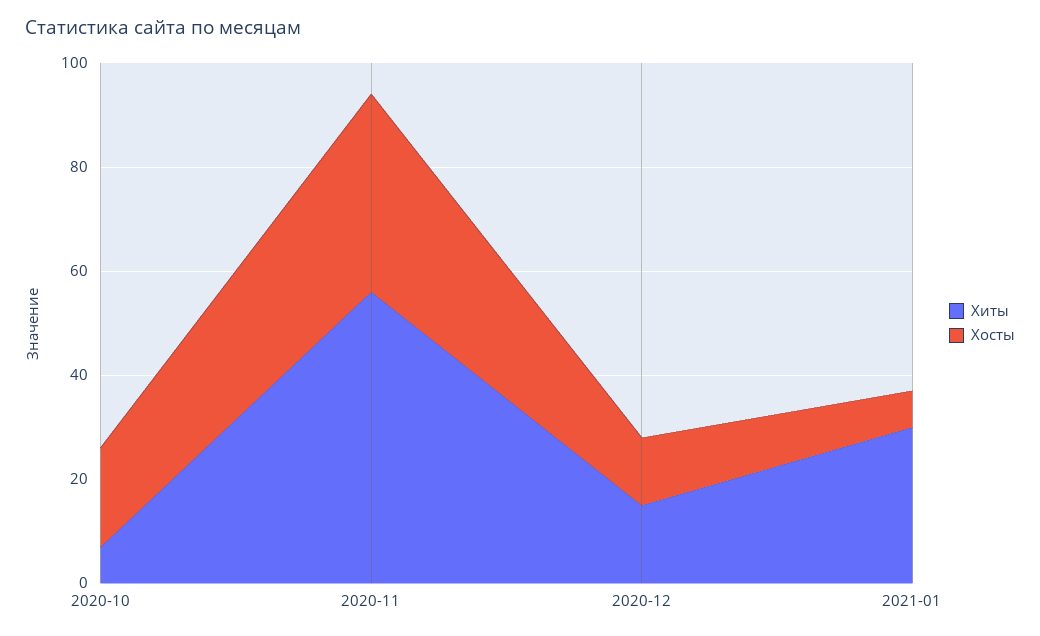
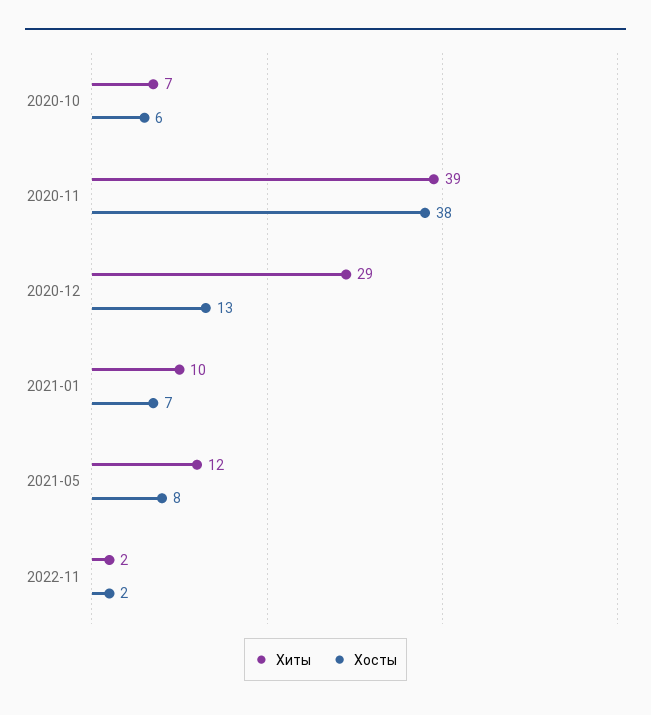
Хосты, 2020-10: 20 -> 6
Хиты, 2020-11: 55 -> 39
Хиты, 2020-12: 15 -> 29
Хиты, 2021-01: 30 -> 10
Хиты, 2021-05: none -> 12
Хосты, 2021-05: none -> 8
Хиты, 2022-11: none -> 2
Хосты, 2022-11: none -> 2

